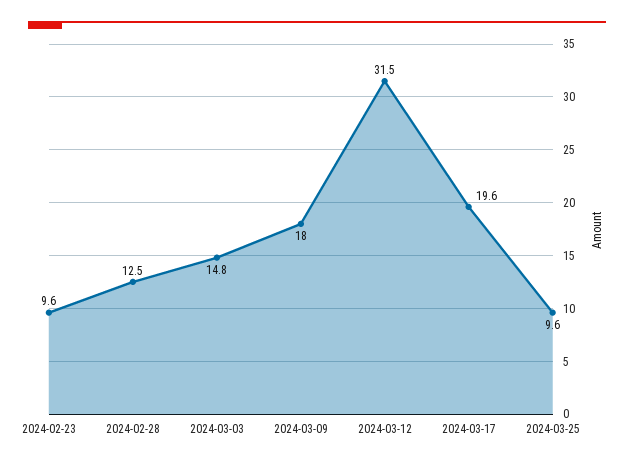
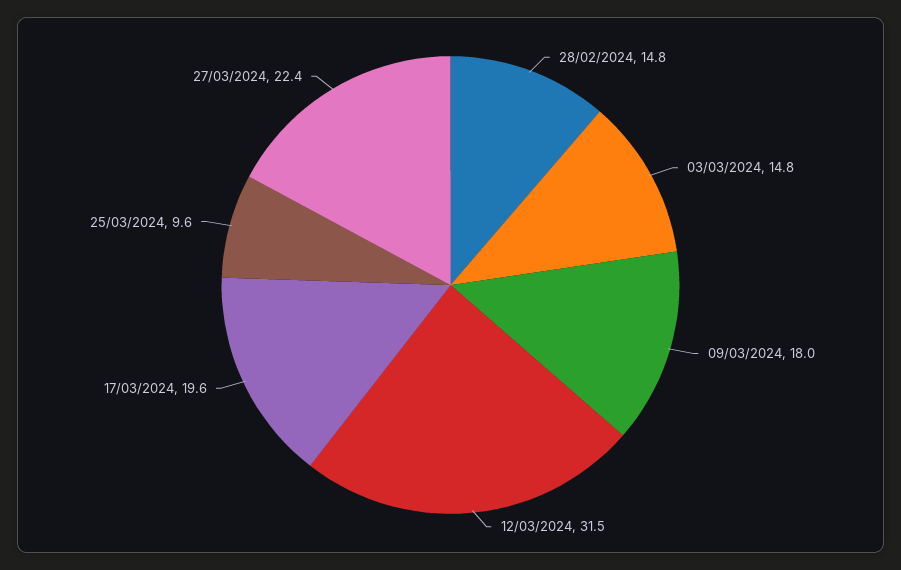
2024-02-23: 9.6 -> none
2024-02-28: 12.5 -> 14.8
27/03/2024: none -> 22.4

